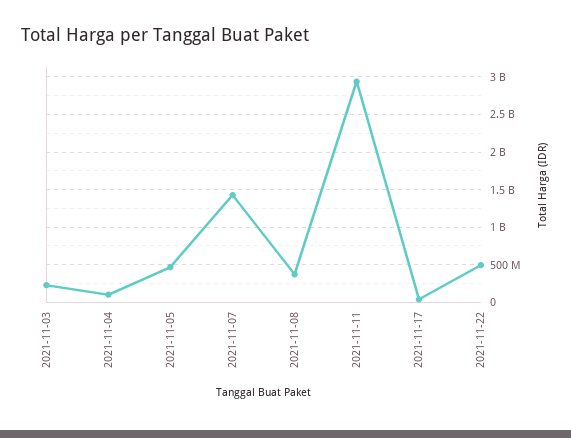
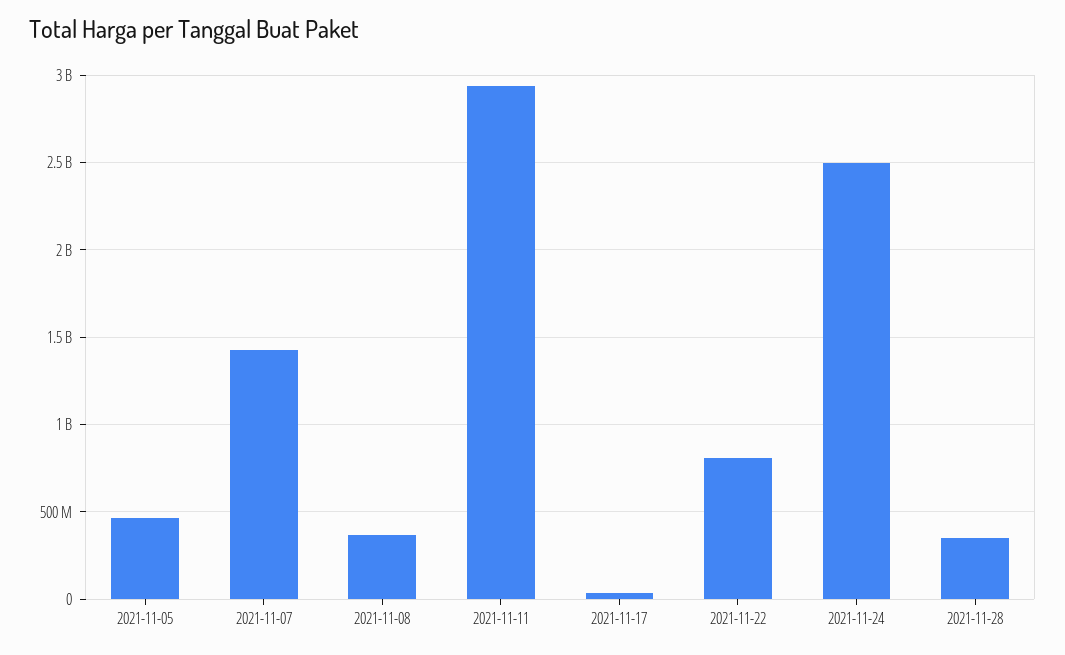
2021-11-03: 200000000 -> none
2021-11-04: 100000000 -> none
2021-11-22: 500000000 -> 800000000
2021-11-24: none -> 2500000000
2021-11-28: none -> 350000000

